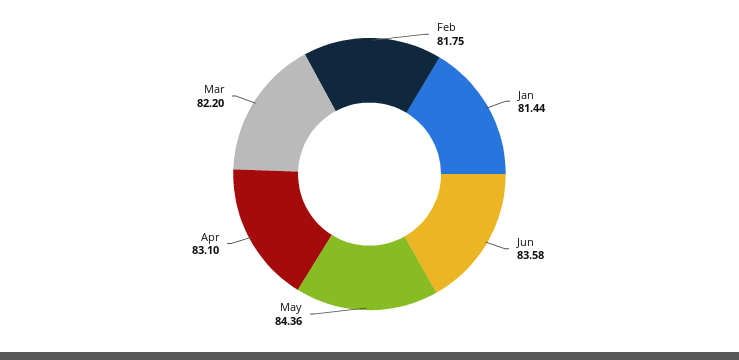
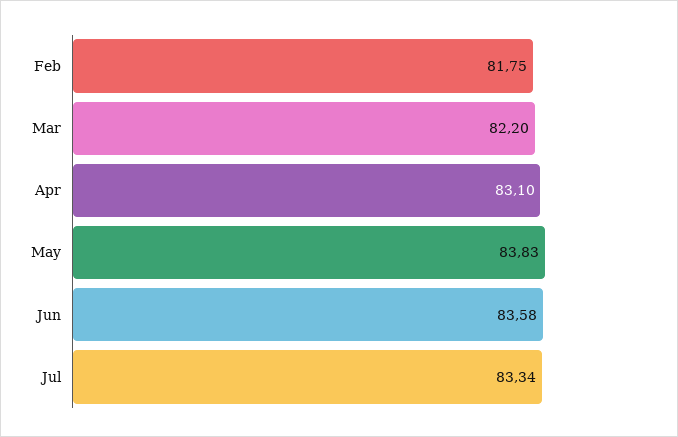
Jan: 81.44 -> none
May: 84.36 -> 83.83
Jul: none -> 83.34

